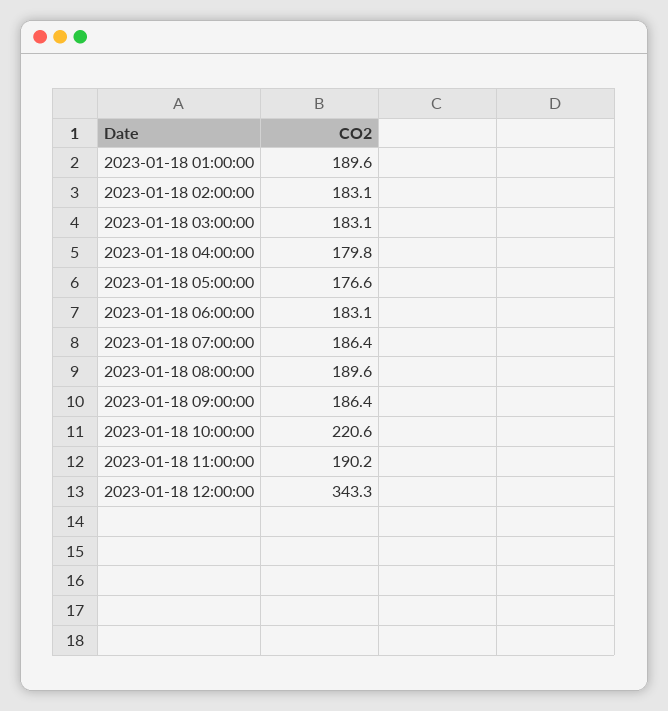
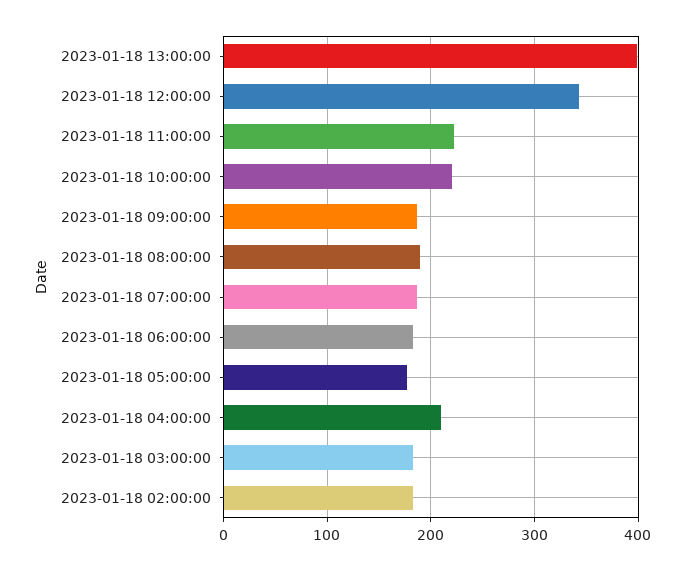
2023-01-18 01:00:00: 189.6 -> none
2023-01-18 04:00:00: 179.8 -> 210
2023-01-18 11:00:00: 190.2 -> 220
2023-01-18 13:00:00: none -> 400

